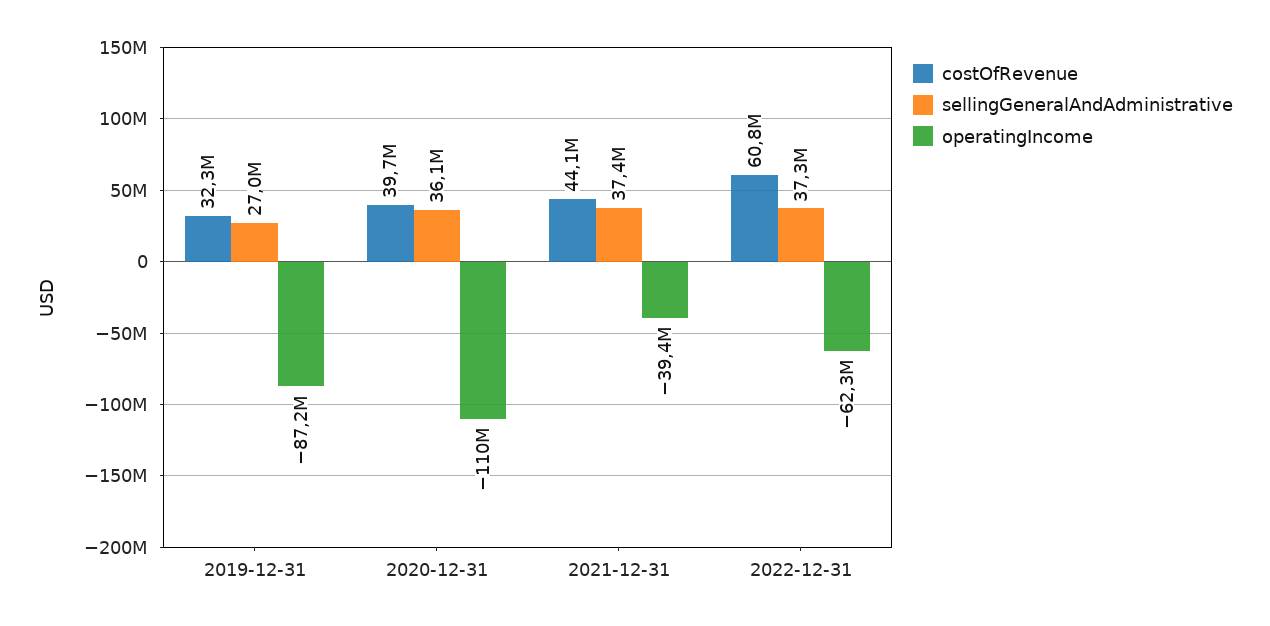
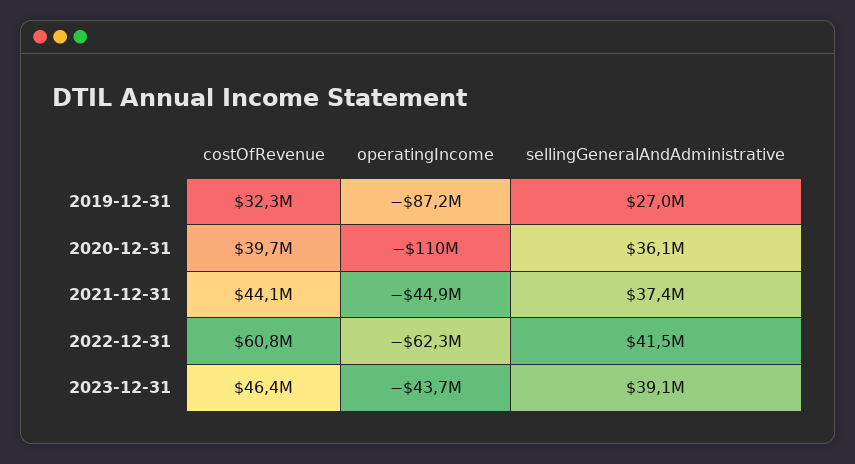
operatingIncome, 2021-12-31: -39400000 -> -44900000
sellingGeneralAndAdministrative, 2022-12-31: 37300000 -> 41500000
costOfRevenue, 2023-12-31: none -> 46400000
operatingIncome, 2023-12-31: none -> -43700000
sellingGeneralAndAdministrative, 2023-12-31: none -> 39100000

